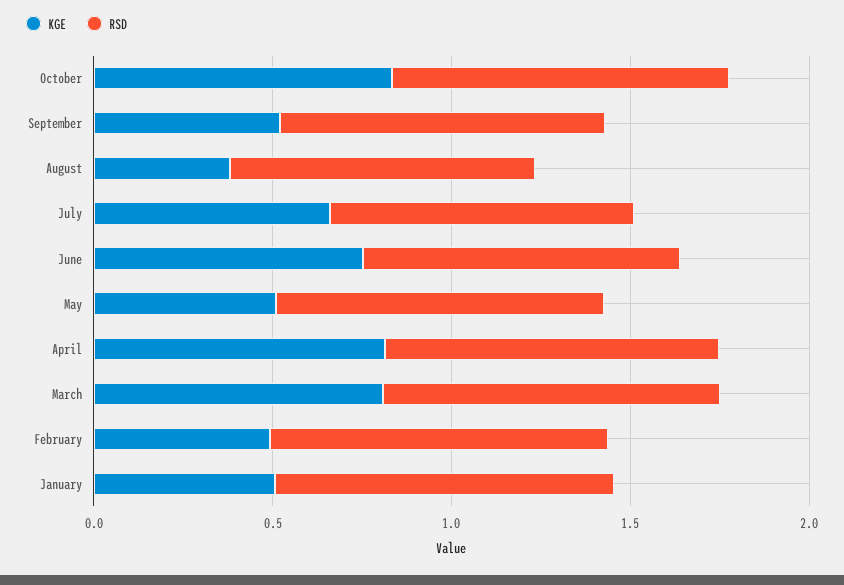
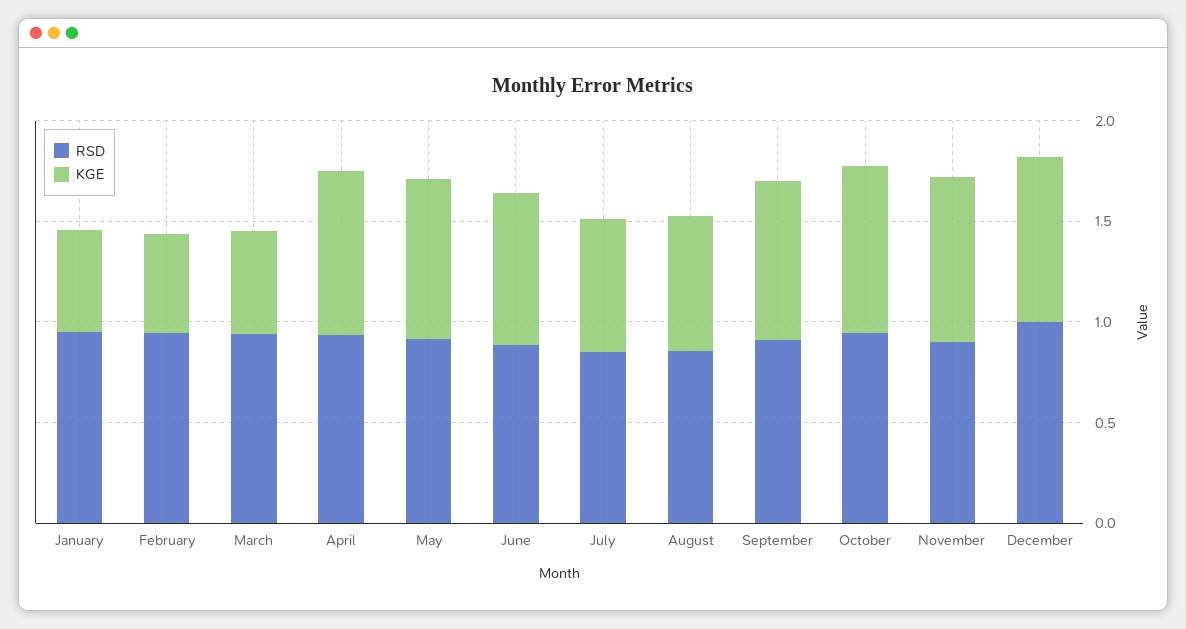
KGE, September: 0.5 -> 0.8
KGE, August: 0.4 -> 0.7
KGE, May: 0.5 -> 0.8
KGE, March: 0.8 -> 0.5
RSD, November: none -> 0.9
KGE, November: none -> 0.8
RSD, December: none -> 1
KGE, December: none -> 0.8

